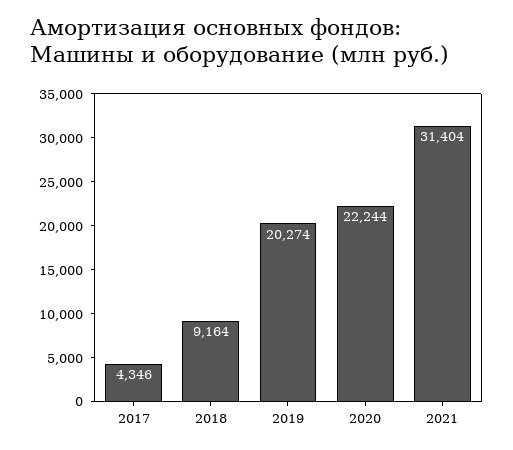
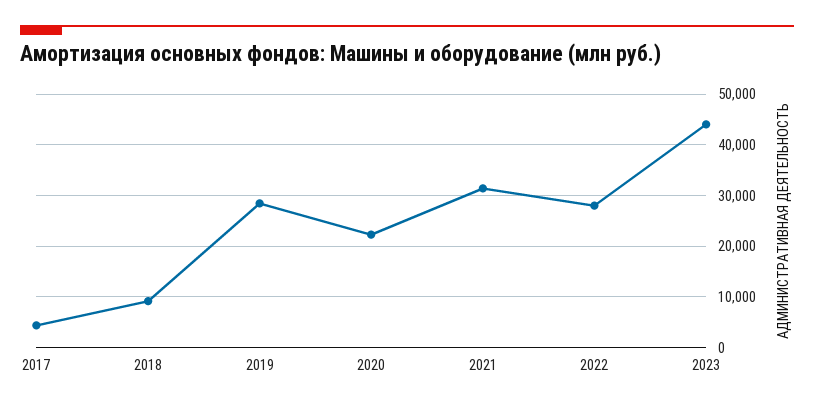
2019: 20274 -> 28000
2022: none -> 28000
2023: none -> 44000

